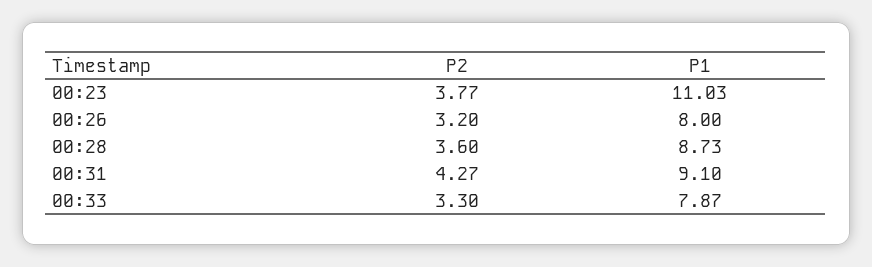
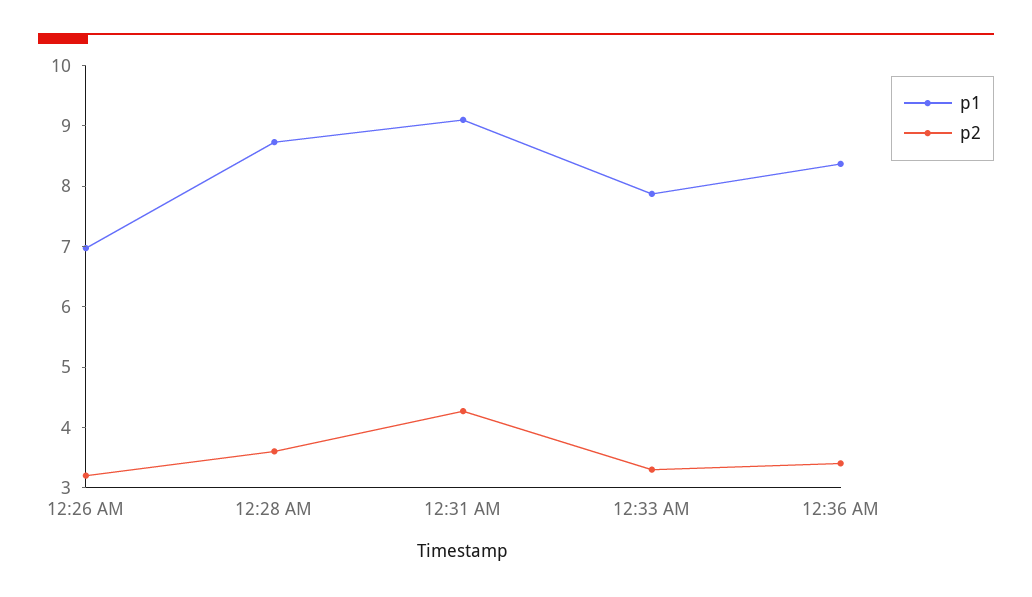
P2, 00:23: 3.77 -> none
P1, 00:23: 11.03 -> none
P1, 00:26: 8 -> 7
P1, 12:36 AM: none -> 8.4
P2, 12:36 AM: none -> 3.4

